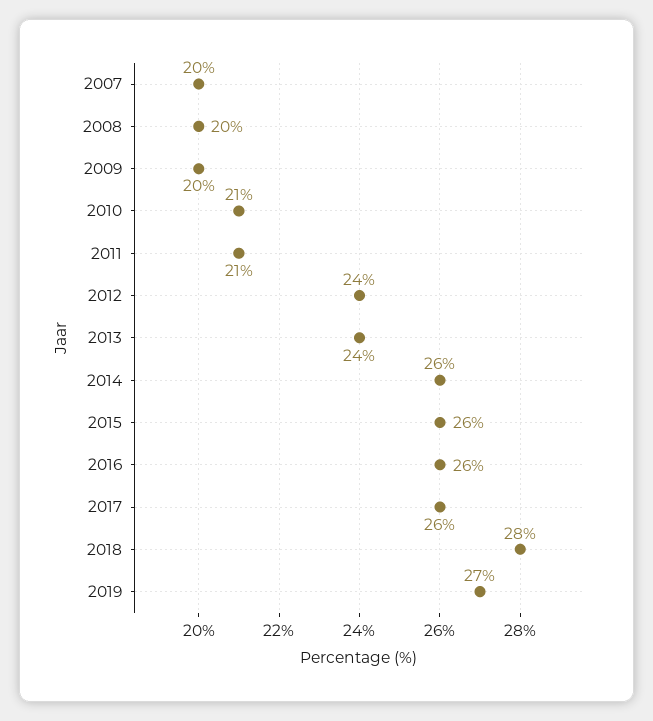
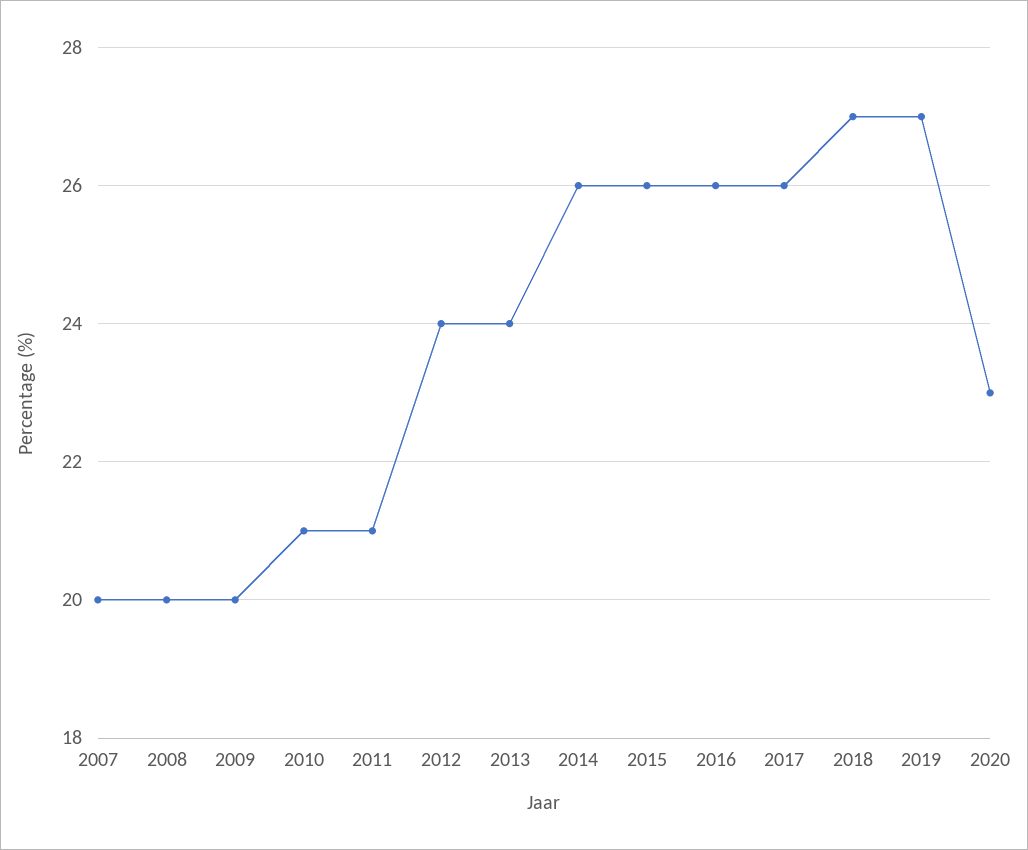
2018: 28 -> 27
2020: none -> 23

